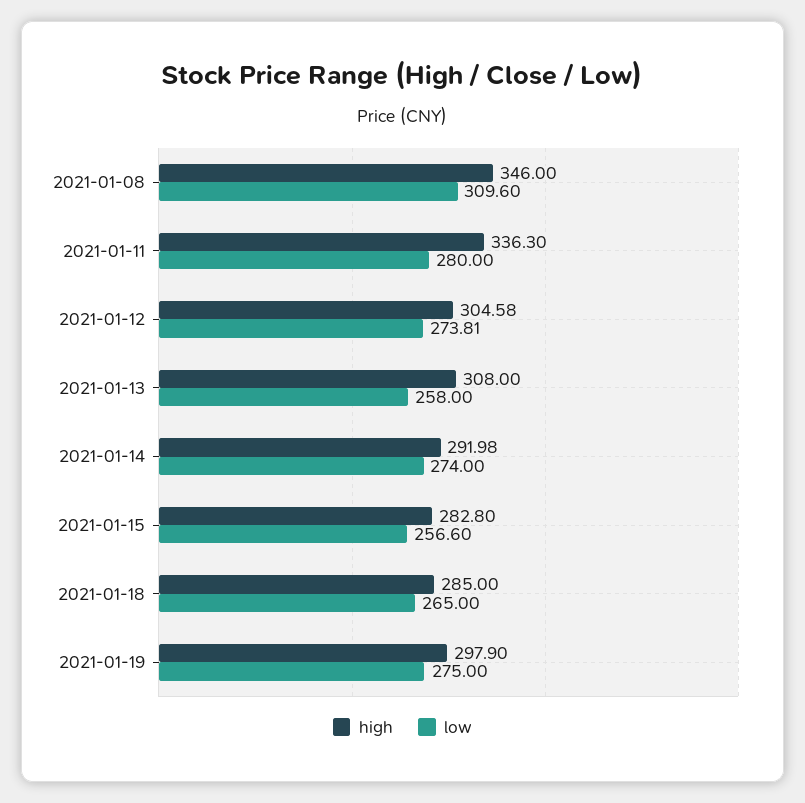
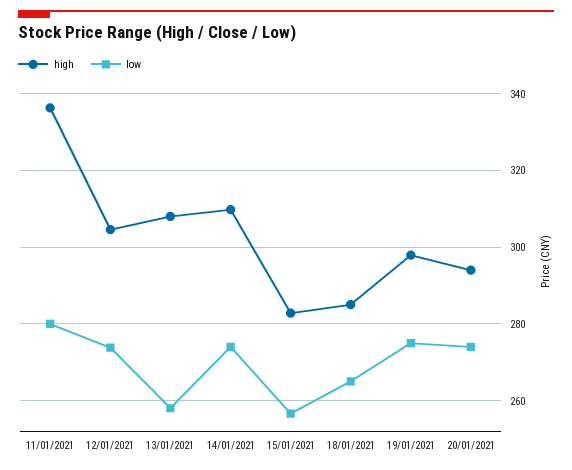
high, 2021-01-08: 346 -> none
low, 2021-01-08: 309.6 -> none
high, 2021-01-14: 291.98 -> 310
high, 20/01/2021: none -> 294
low, 20/01/2021: none -> 274

